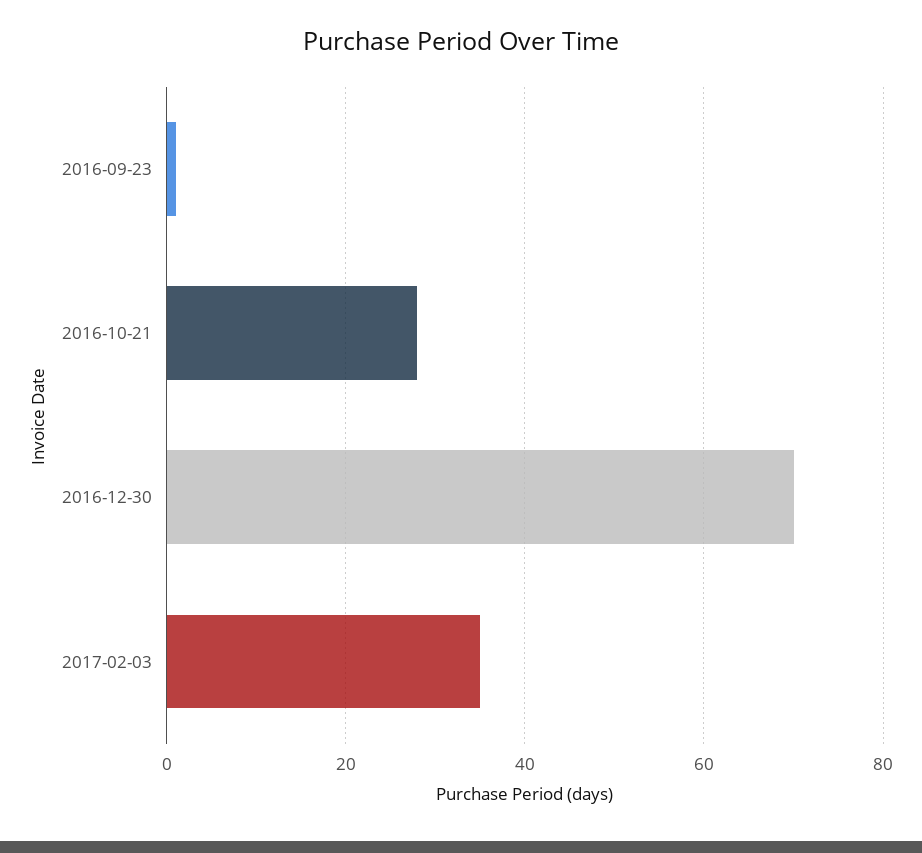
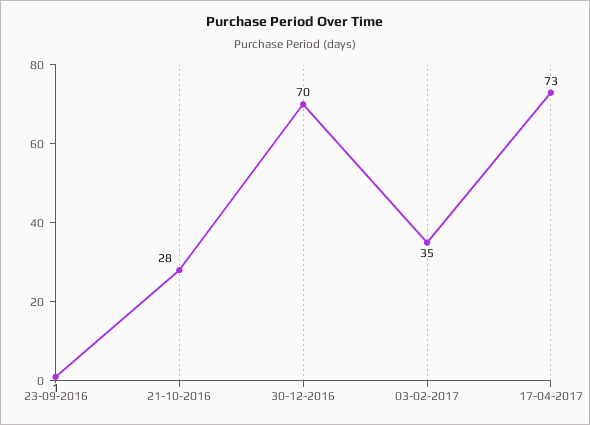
17-04-2017: none -> 73

